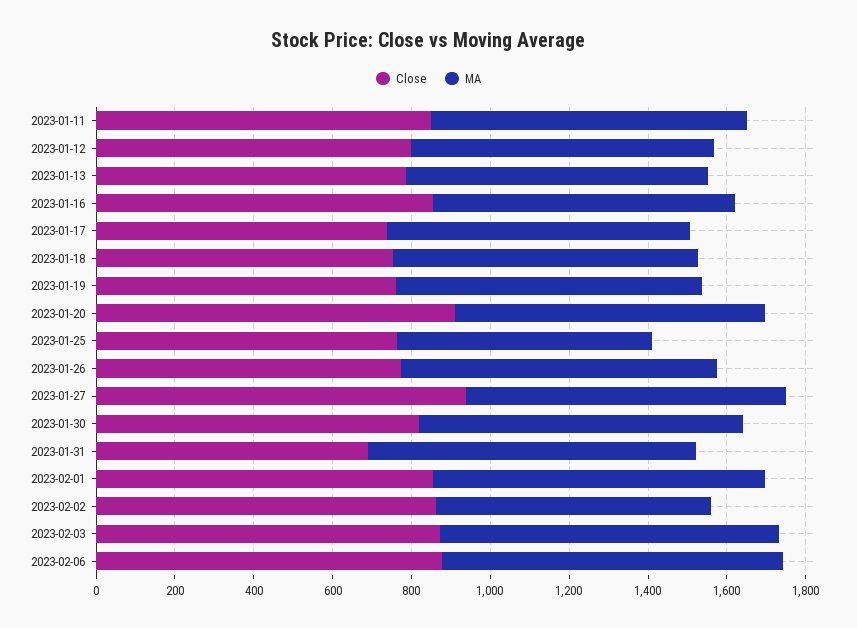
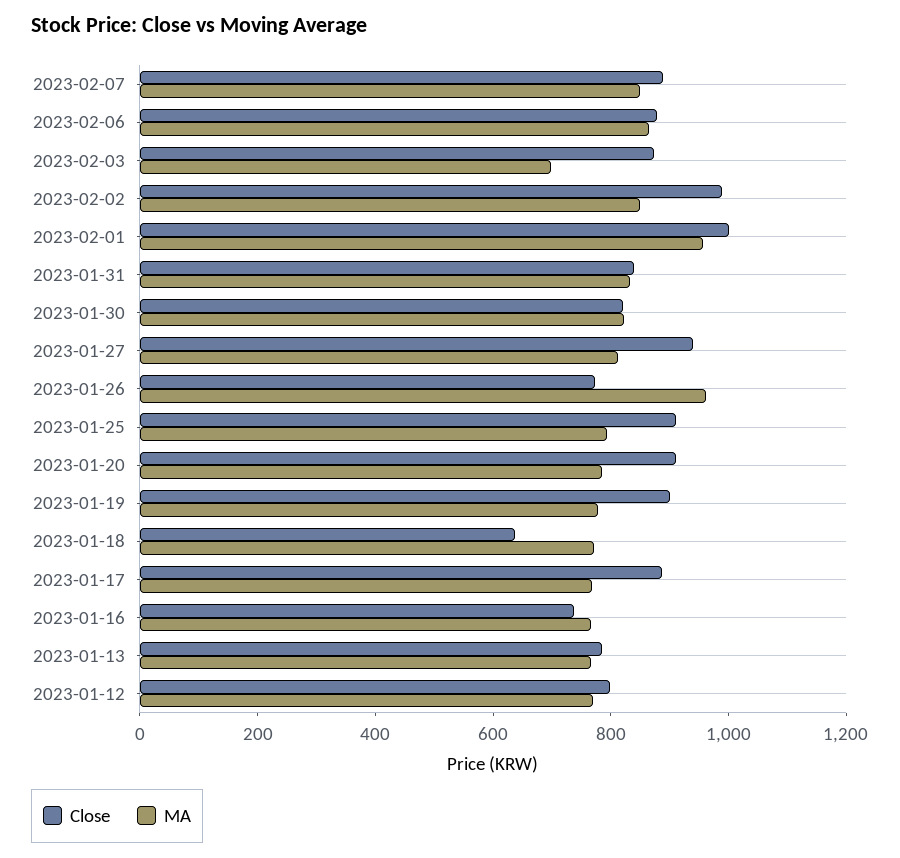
Close, 2023-01-11: 850 -> none
MA, 2023-01-11: 800 -> none
Close, 2023-01-16: 850 -> 750
Close, 2023-01-17: 750 -> 900
Close, 2023-01-18: 750 -> 650
Close, 2023-01-19: 750 -> 900
Close, 2023-01-25: 750 -> 900
MA, 2023-01-25: 650 -> 800
MA, 2023-01-26: 800 -> 950
Close, 2023-01-31: 700 -> 850
Close, 2023-02-01: 850 -> 1000
MA, 2023-02-01: 850 -> 950
Close, 2023-02-02: 850 -> 1000
MA, 2023-02-02: 700 -> 850
MA, 2023-02-03: 850 -> 700
Close, 2023-02-07: none -> 900
MA, 2023-02-07: none -> 850

